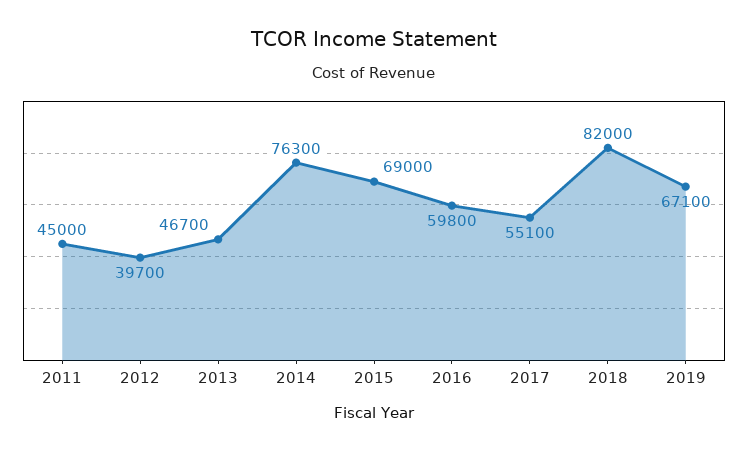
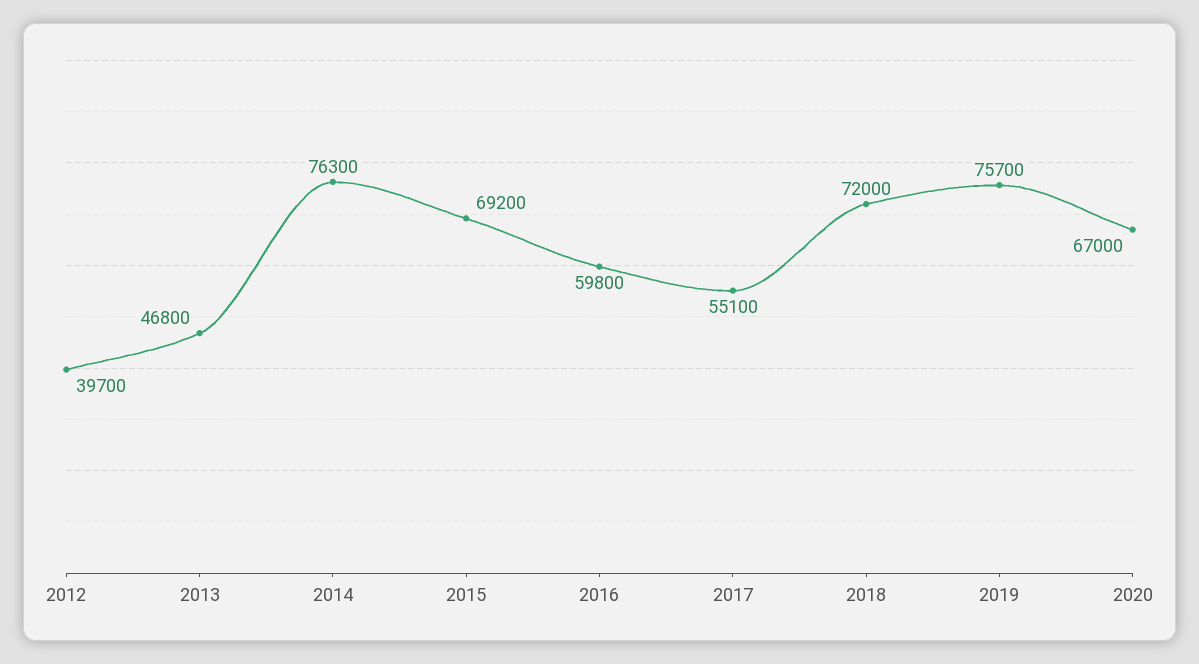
2011: 45000 -> none
2013: 46700 -> 46800
2015: 69000 -> 69200
2018: 82000 -> 72000
2019: 67100 -> 75700
2020: none -> 67000

